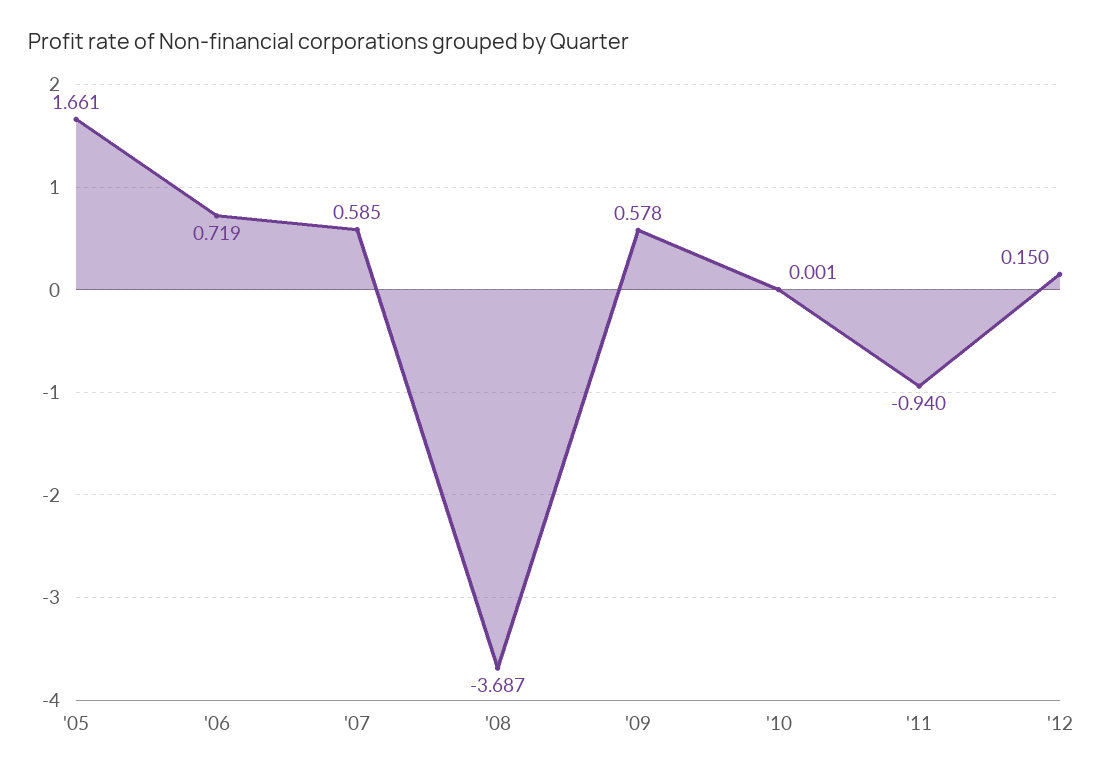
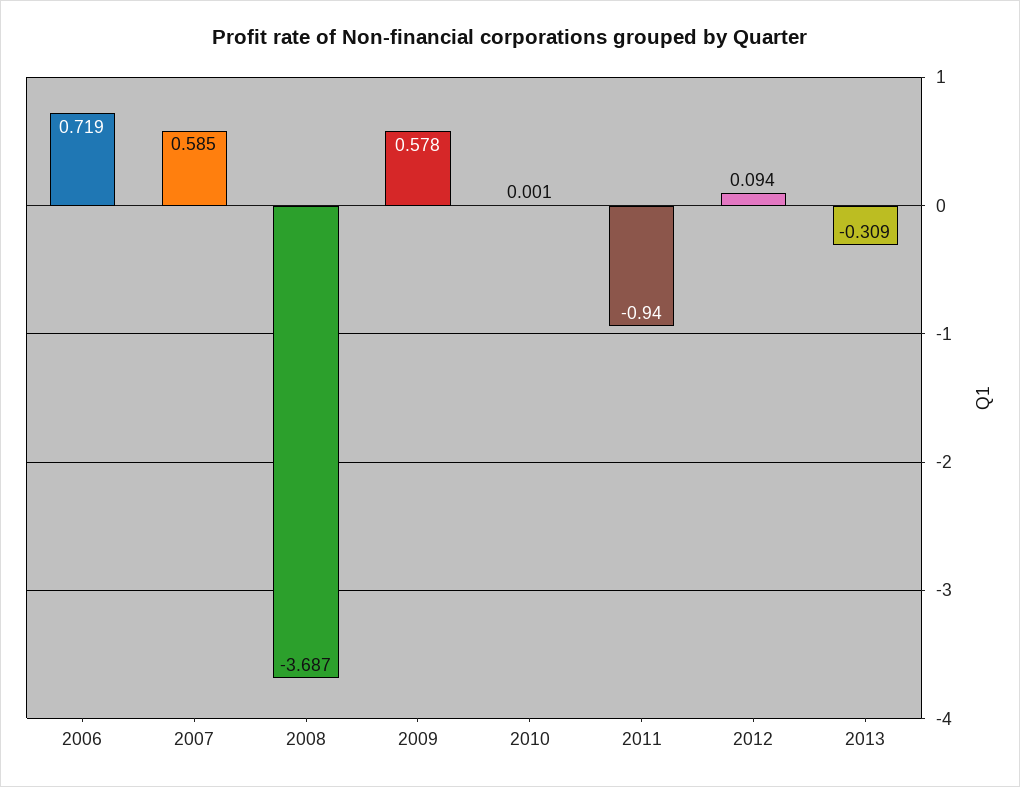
'05: 1.661 -> none
'12: 0.15 -> 0.094
2013: none -> -0.309

